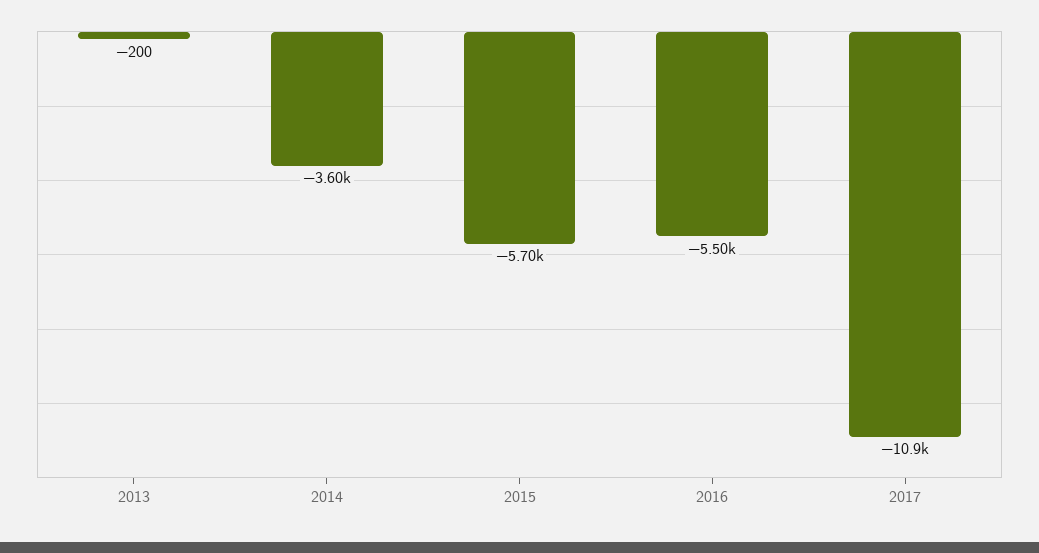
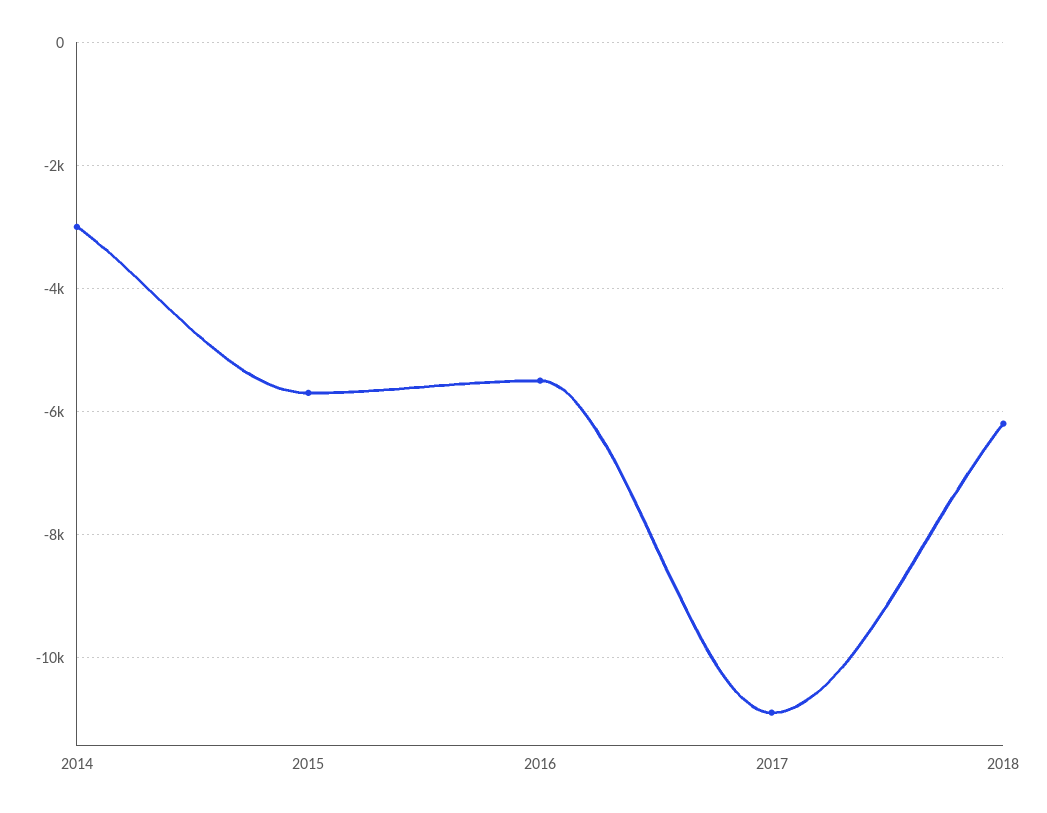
2013: -200 -> none
2014: -3600 -> -3000
2018: none -> -6200

